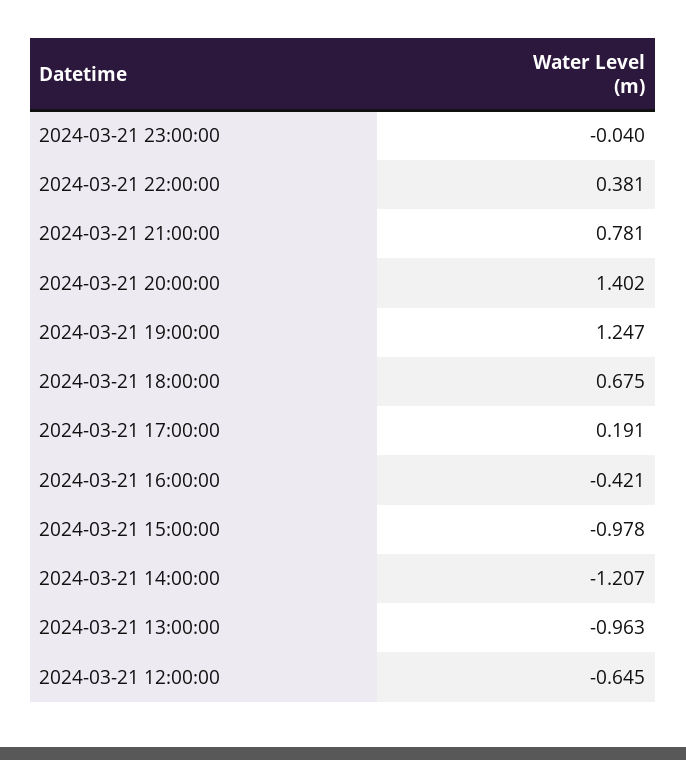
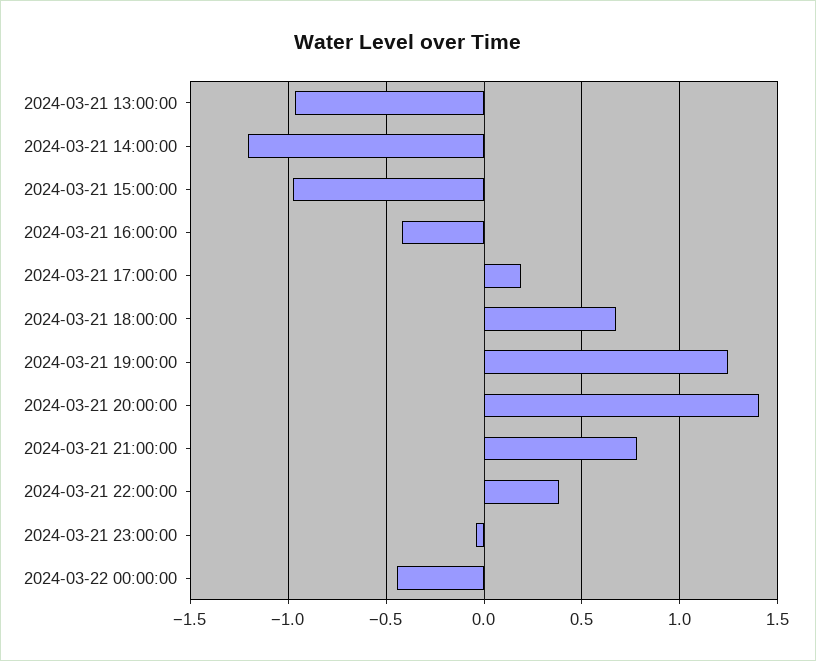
2024-03-21 12:00:00: -0.645 -> none
2024-03-22 00:00:00: none -> -0.45

